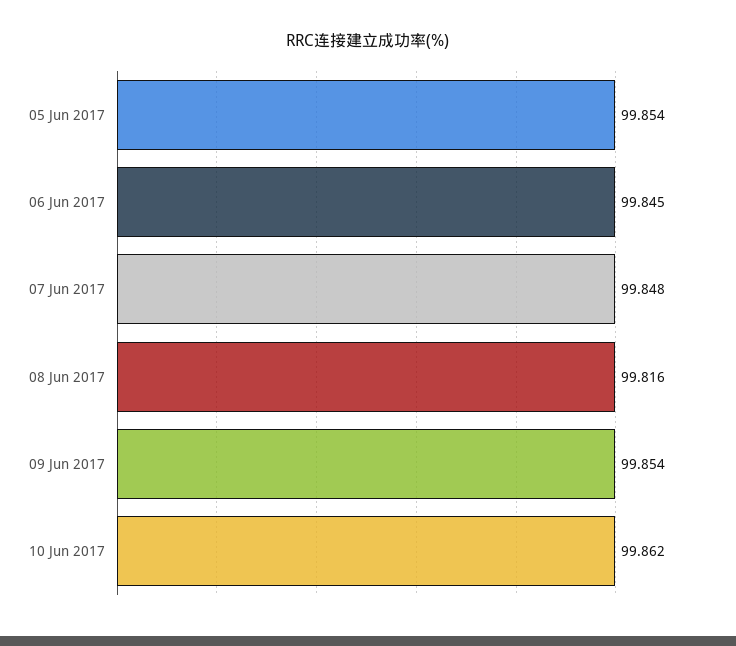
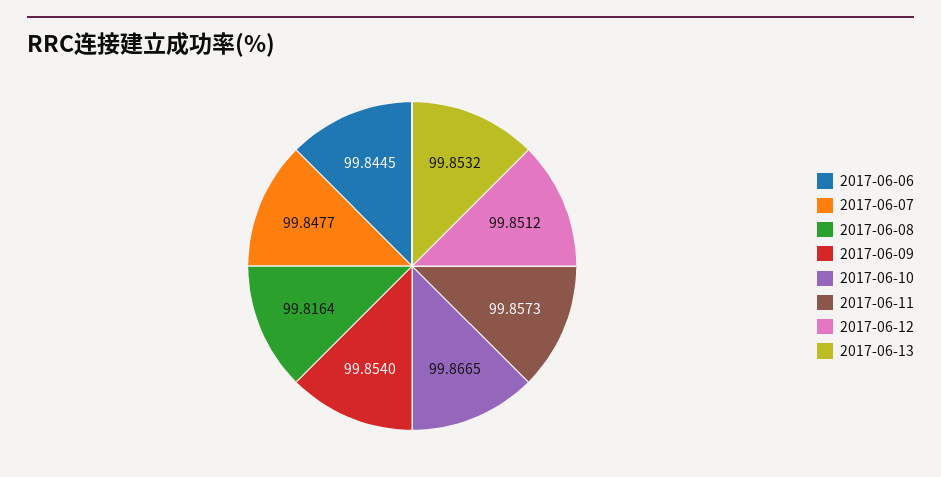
05 Jun 2017: 99.854 -> none
10 Jun 2017: 99.862 -> 99.8665
2017-06-11: none -> 99.8573
2017-06-12: none -> 99.8512
2017-06-13: none -> 99.8532

